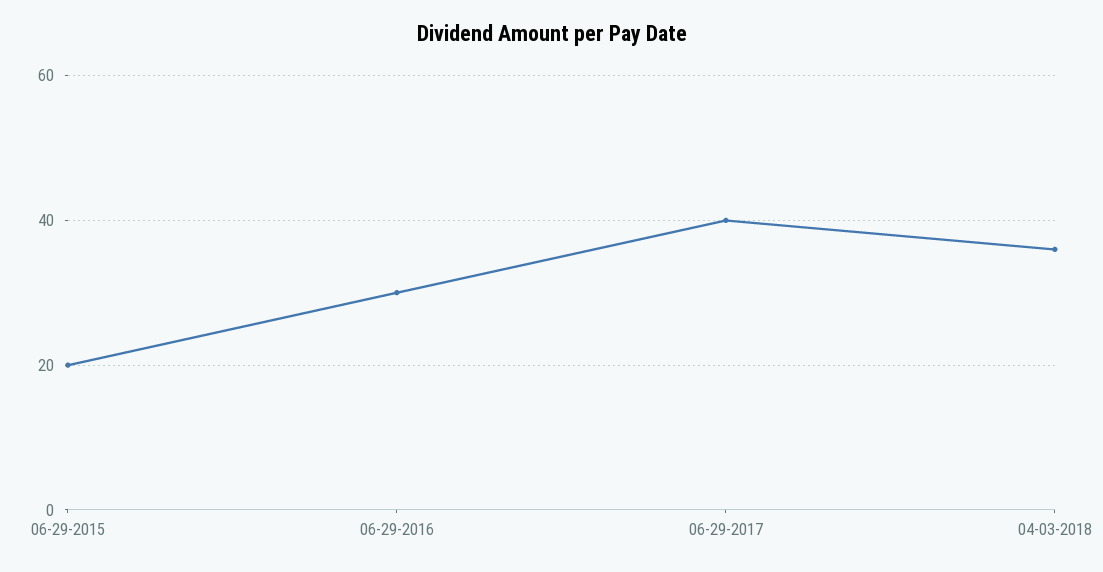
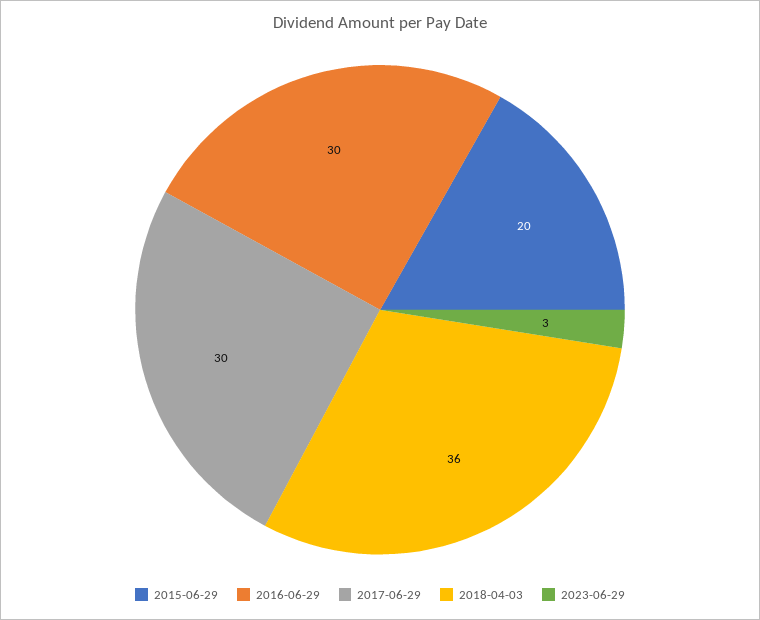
06-29-2017: 40 -> 30
2023-06-29: none -> 3

